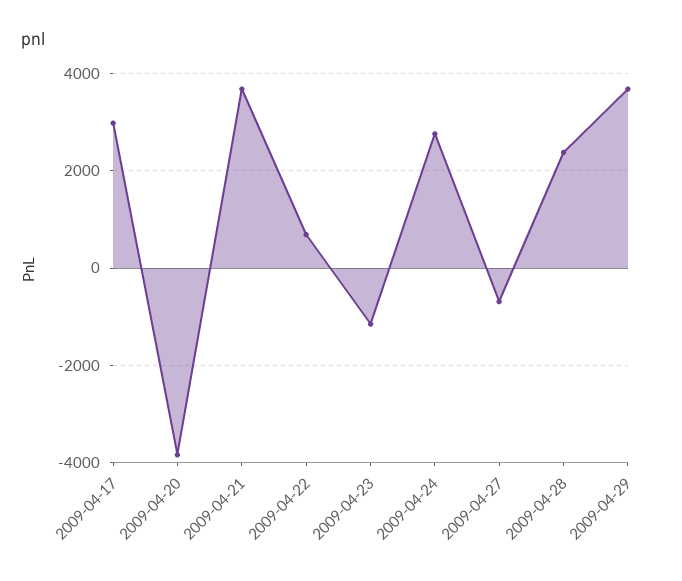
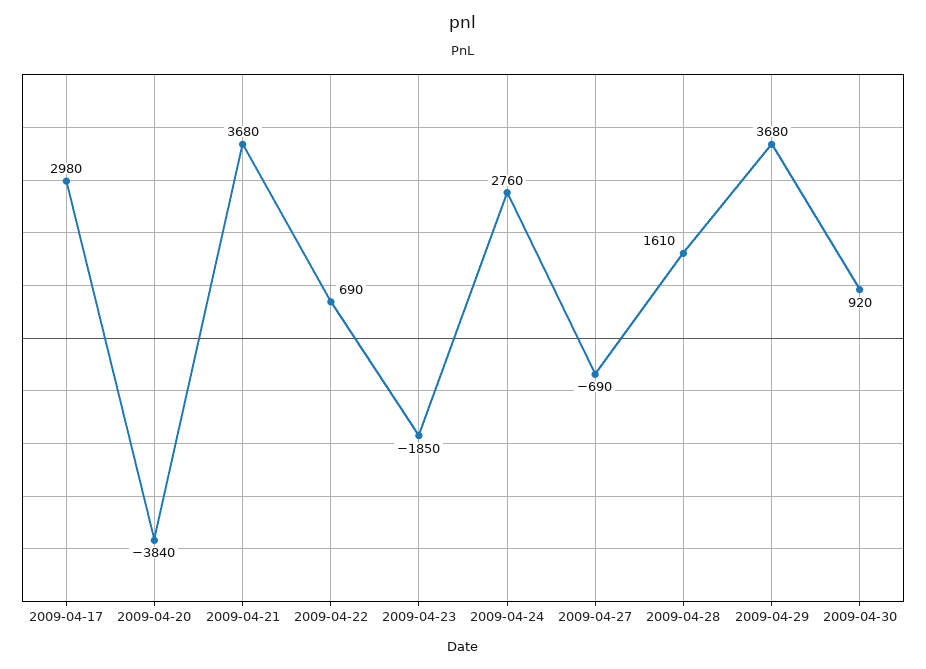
2009-04-23: -1200 -> -1850
2009-04-28: 2400 -> 1610
2009-04-30: none -> 920

